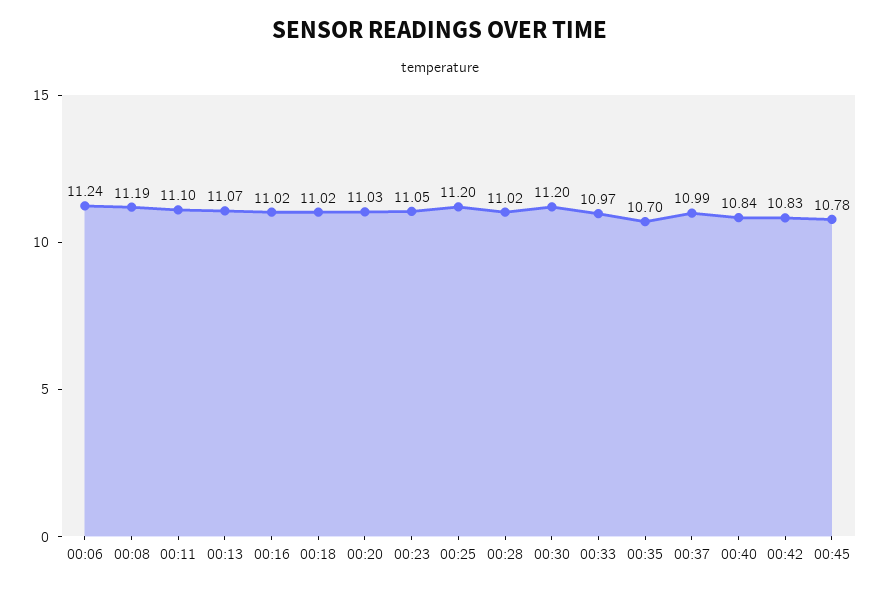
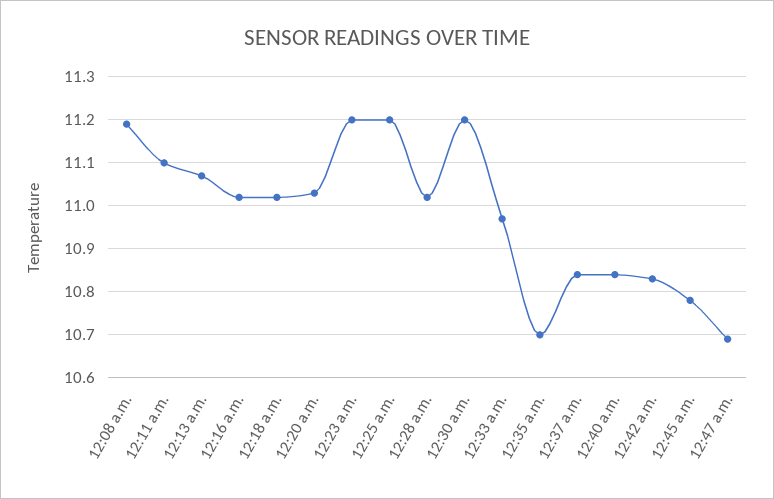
00:06: 11.24 -> none
00:23: 11.05 -> 11.2
00:37: 10.99 -> 10.85
12:47 a.m.: none -> 10.7

